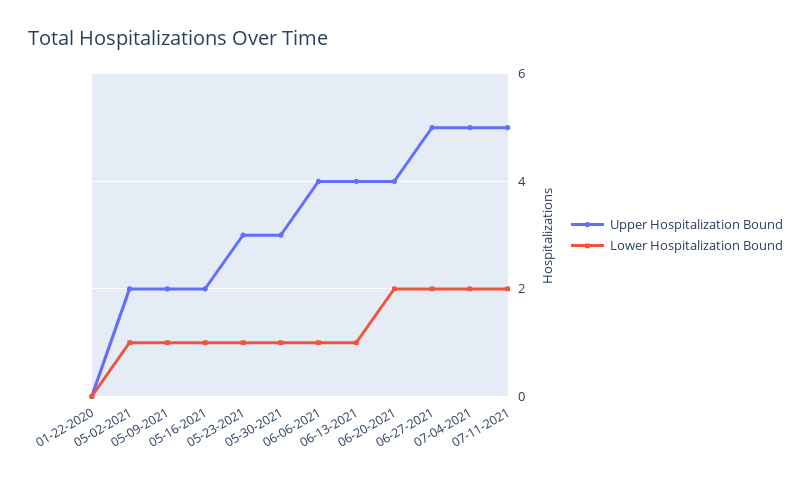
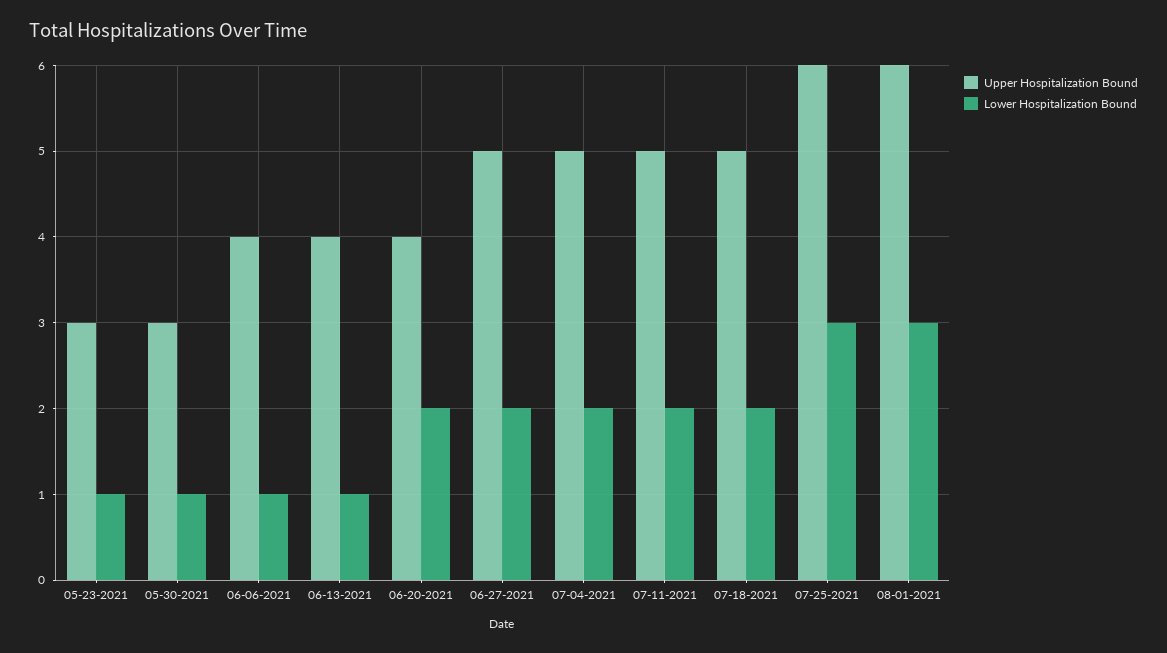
Upper Hospitalization Bound, 01-22-2020: 0 -> none
Lower Hospitalization Bound, 01-22-2020: 0 -> none
Upper Hospitalization Bound, 05-02-2021: 2 -> none
Lower Hospitalization Bound, 05-02-2021: 1 -> none
Upper Hospitalization Bound, 05-09-2021: 2 -> none
Lower Hospitalization Bound, 05-09-2021: 1 -> none
Upper Hospitalization Bound, 05-16-2021: 2 -> none
Lower Hospitalization Bound, 05-16-2021: 1 -> none
Upper Hospitalization Bound, 07-18-2021: none -> 5
Lower Hospitalization Bound, 07-18-2021: none -> 2
Upper Hospitalization Bound, 07-25-2021: none -> 6
Lower Hospitalization Bound, 07-25-2021: none -> 3
Upper Hospitalization Bound, 08-01-2021: none -> 6
Lower Hospitalization Bound, 08-01-2021: none -> 3

